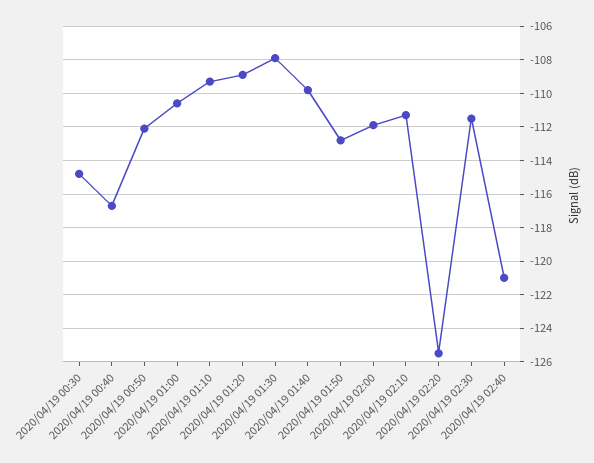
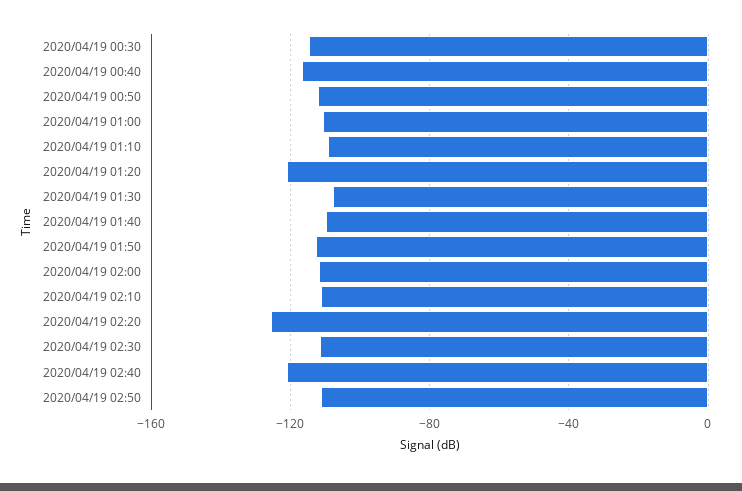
2020/04/19 01:20: -109 -> -120
2020/04/19 02:50: none -> -110

